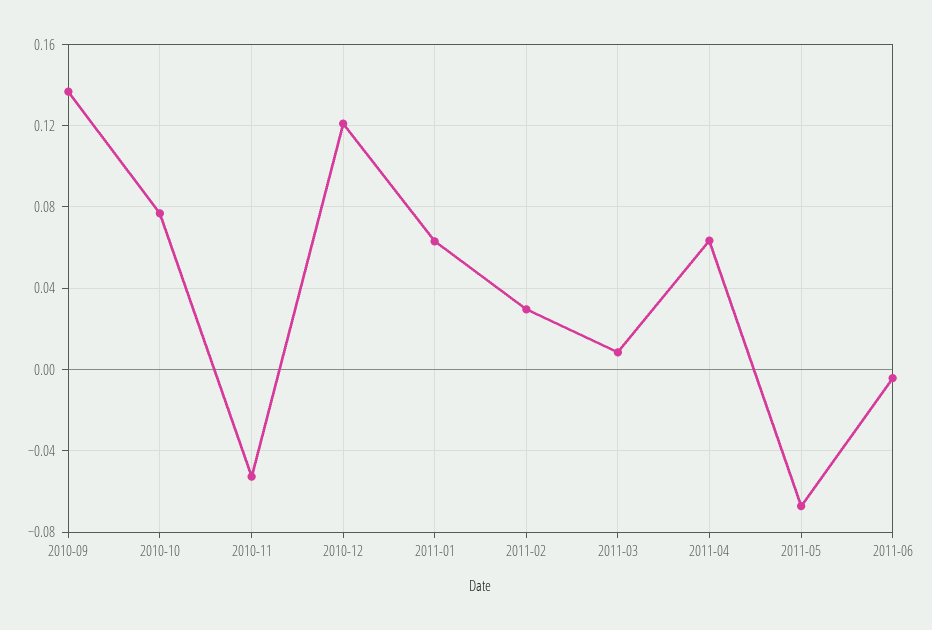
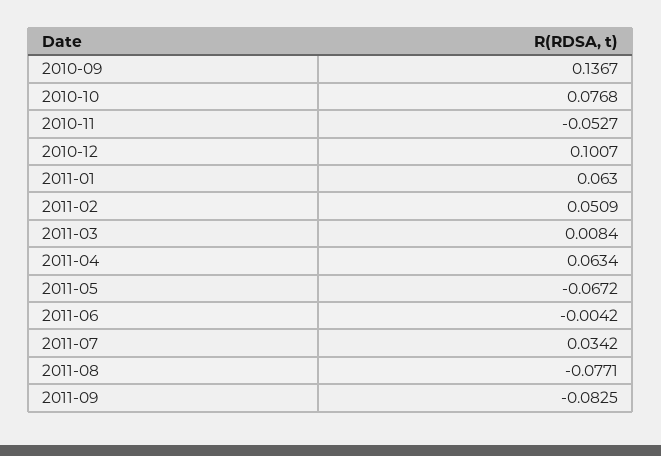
2010-12: 0.12 -> 0.1007
2011-02: 0.03 -> 0.0509
2011-07: none -> 0.0342
2011-08: none -> -0.0771
2011-09: none -> -0.0825

